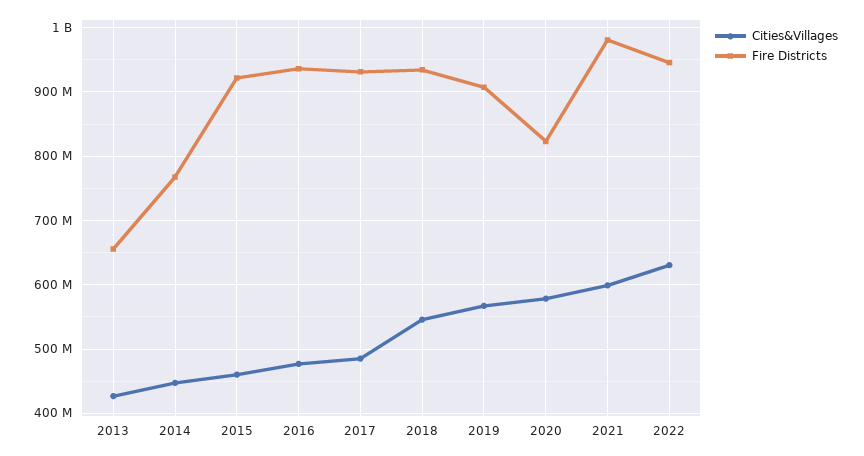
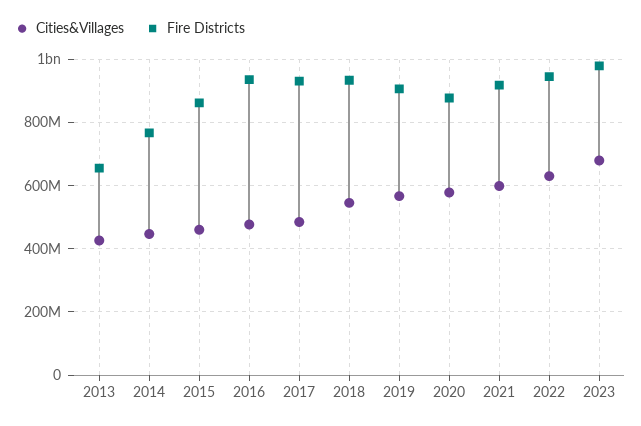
Fire Districts, 2015: 920000000 -> 860000000
Fire Districts, 2020: 820000000 -> 880000000
Fire Districts, 2021: 980000000 -> 920000000
Cities&Villages, 2023: none -> 680000000
Fire Districts, 2023: none -> 980000000

